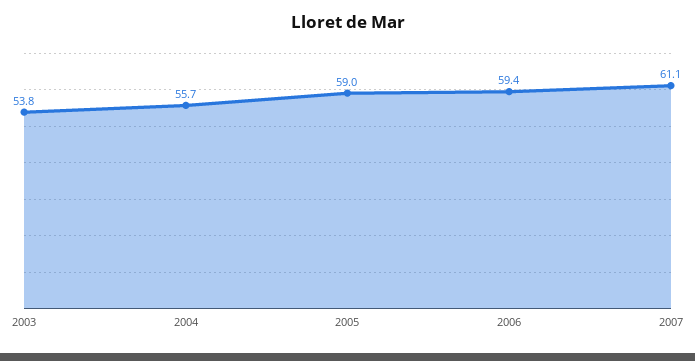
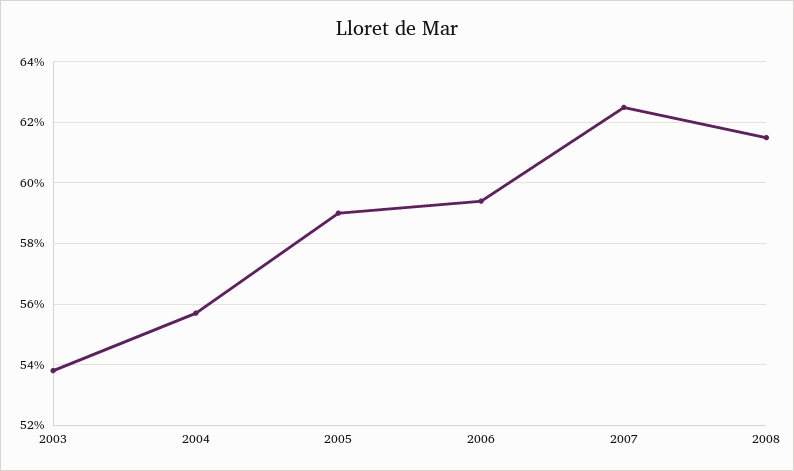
2007: 61.1 -> 62.5
2008: none -> 61.5

